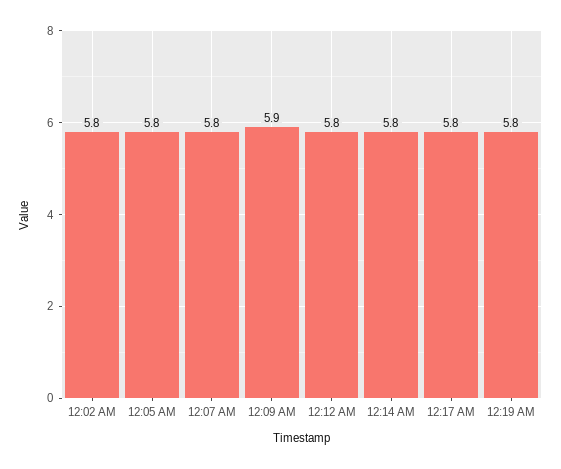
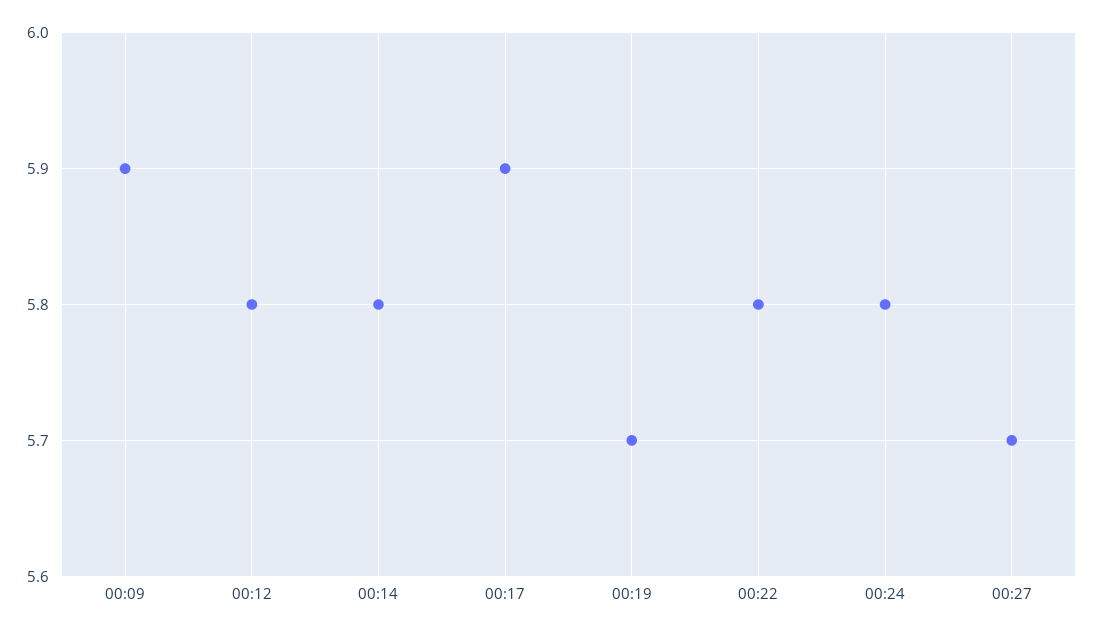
12:02 AM: 5.8 -> none
12:05 AM: 5.8 -> none
12:07 AM: 5.8 -> none
12:17 AM: 5.8 -> 5.9
12:19 AM: 5.8 -> 5.7
00:22: none -> 5.8
00:24: none -> 5.8
00:27: none -> 5.7

